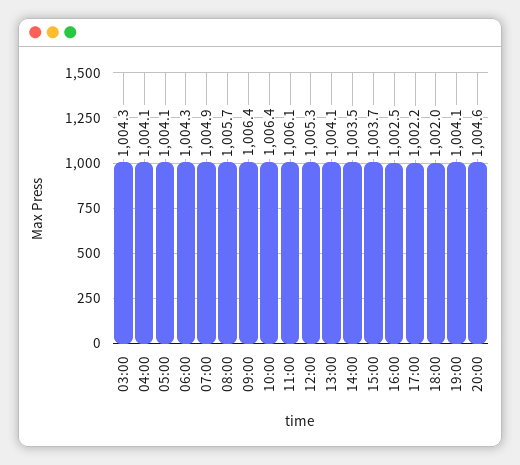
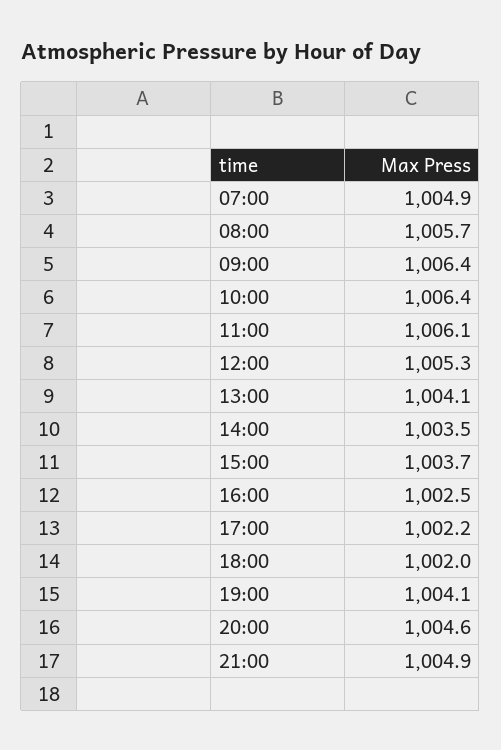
03:00: 1004.3 -> none
04:00: 1004.1 -> none
05:00: 1004.1 -> none
06:00: 1004.3 -> none
21:00: none -> 1004.9

